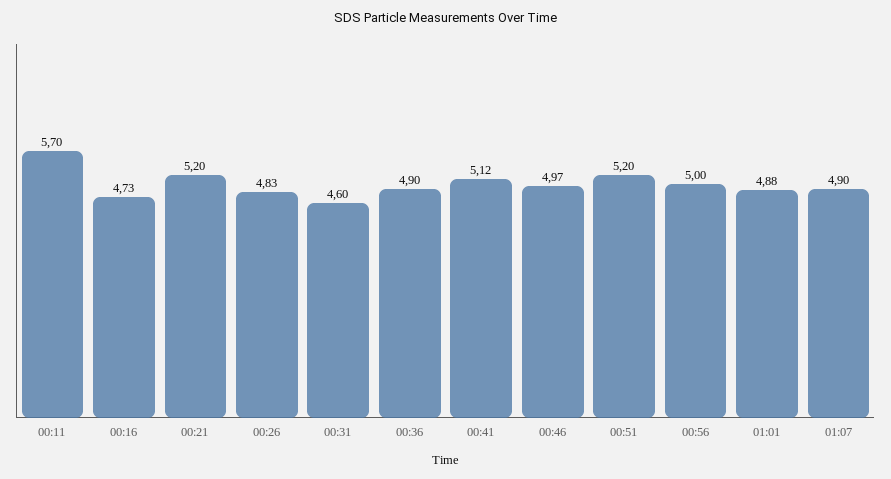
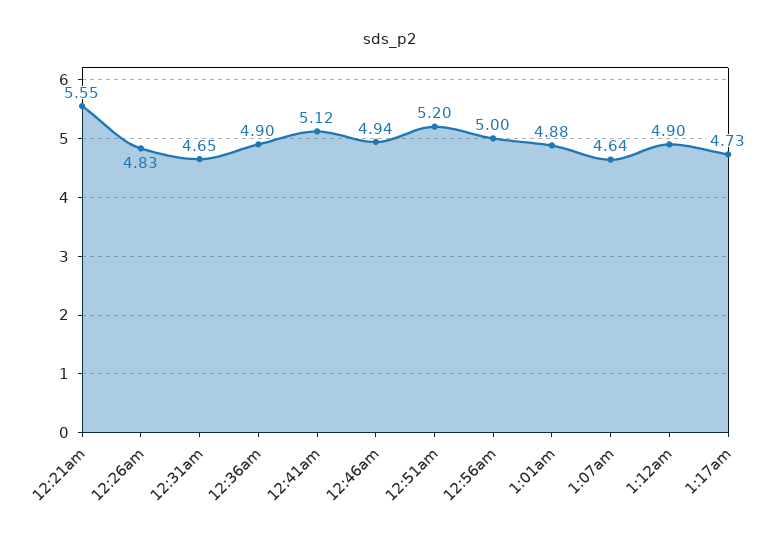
00:11: 5.7 -> none
00:16: 4.73 -> none
00:21: 5.2 -> 5.55
00:31: 4.6 -> 4.65
00:46: 4.97 -> 4.94
01:07: 4.9 -> 4.64
1:12am: none -> 4.9
1:17am: none -> 4.73

